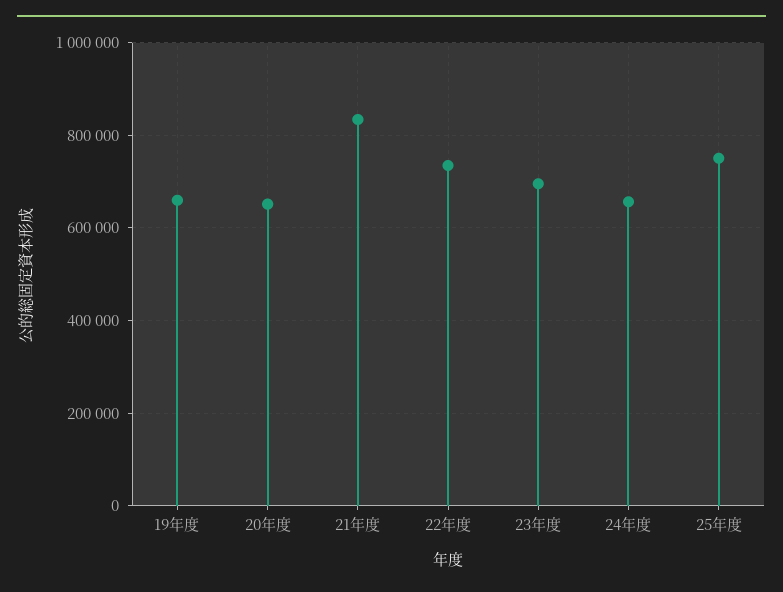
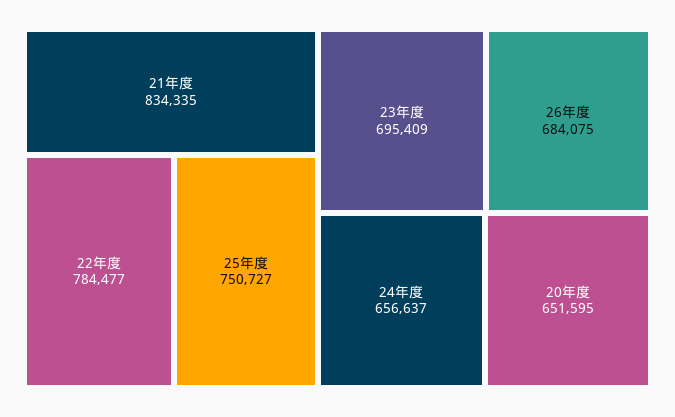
19年度: 660000 -> none
22年度: 740000 -> 784477
26年度: none -> 684075

